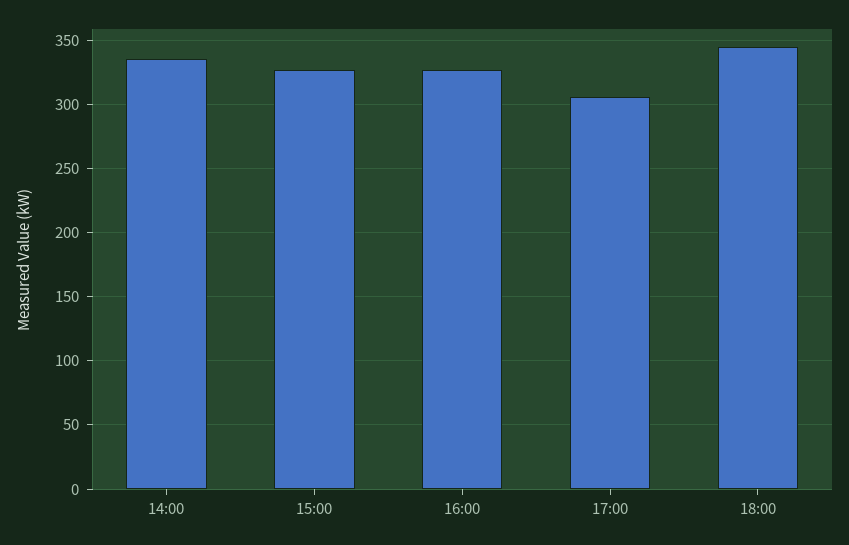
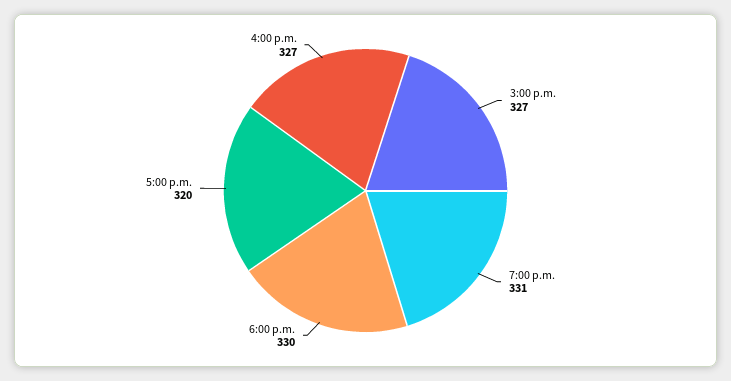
14:00: 335 -> none
17:00: 305 -> 320
18:00: 345 -> 330
7:00 p.m.: none -> 331

